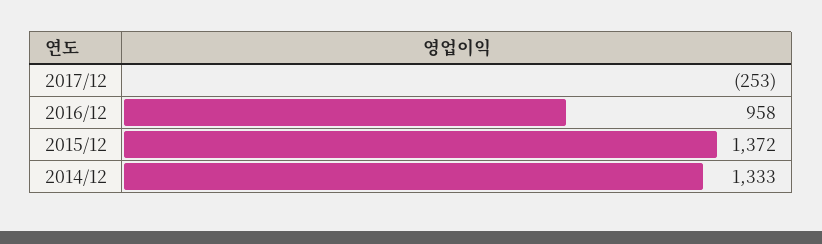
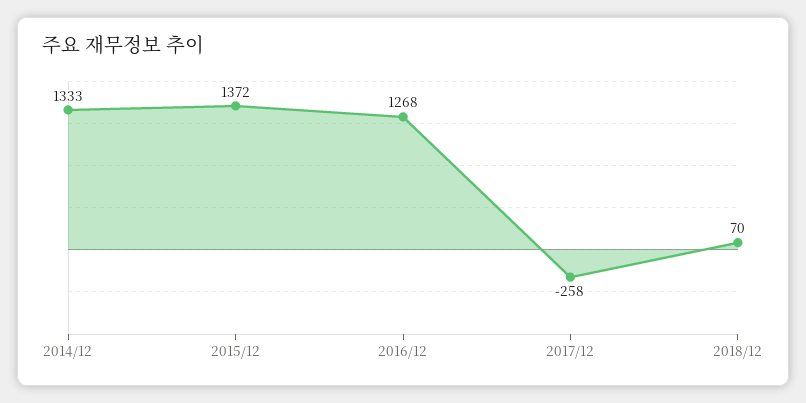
2017/12: -253 -> -258
2016/12: 958 -> 1268
2018/12: none -> 70

